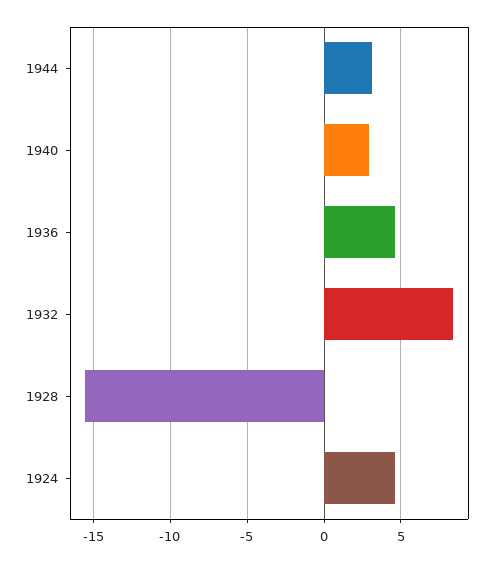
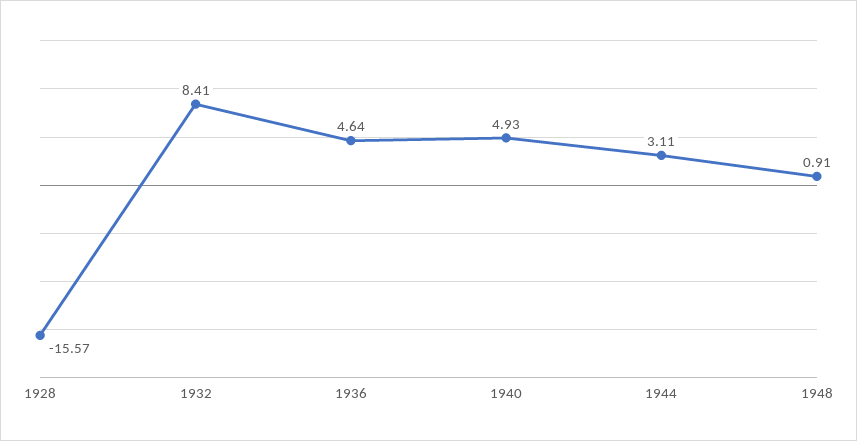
1940: 3 -> 4.93
1924: 4.5 -> none
1948: none -> 0.91

